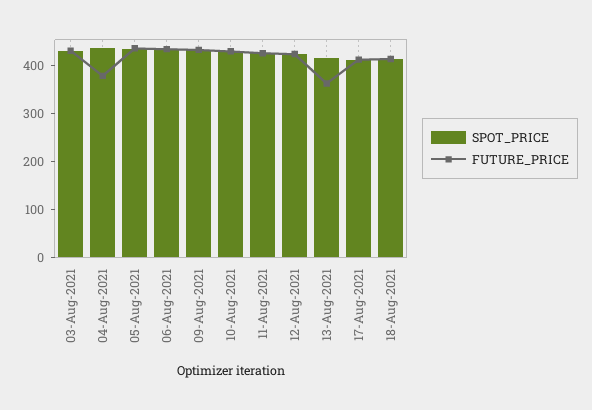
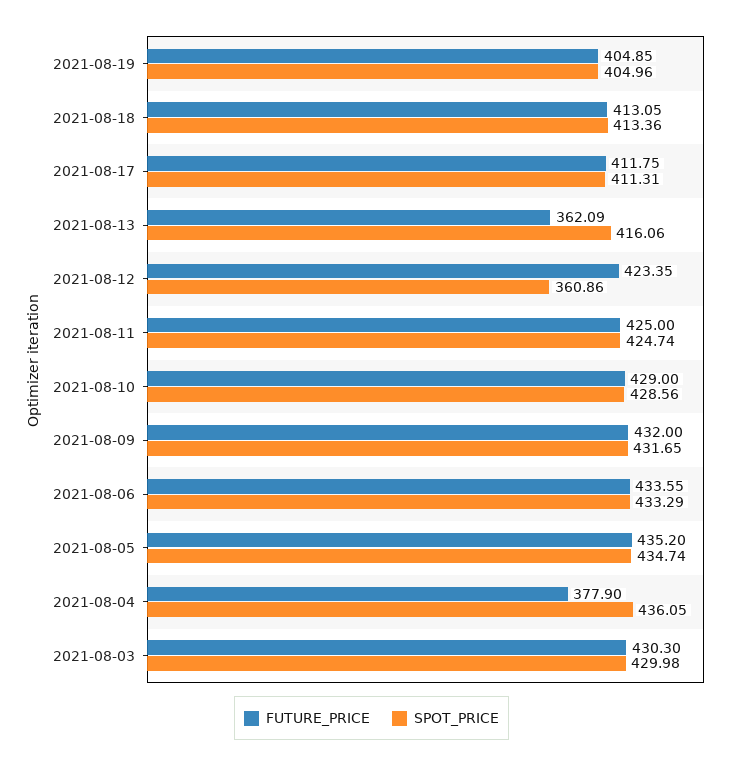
SPOT_PRICE, 12-Aug-2021: 420 -> 360.86
FUTURE_PRICE, 2021-08-19: none -> 404.85
SPOT_PRICE, 2021-08-19: none -> 404.96

